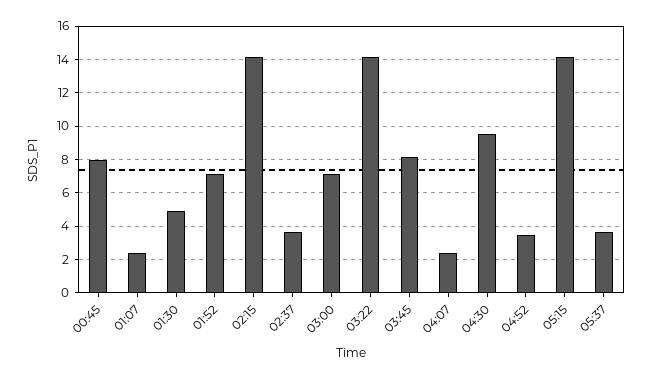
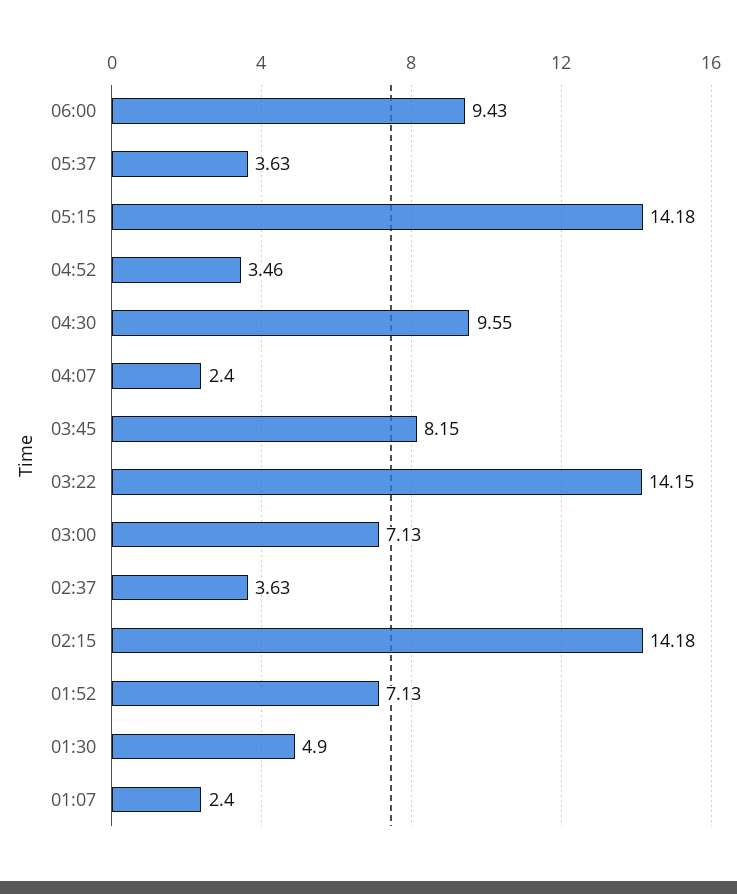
00:45: 8 -> none
06:00: none -> 9.43

